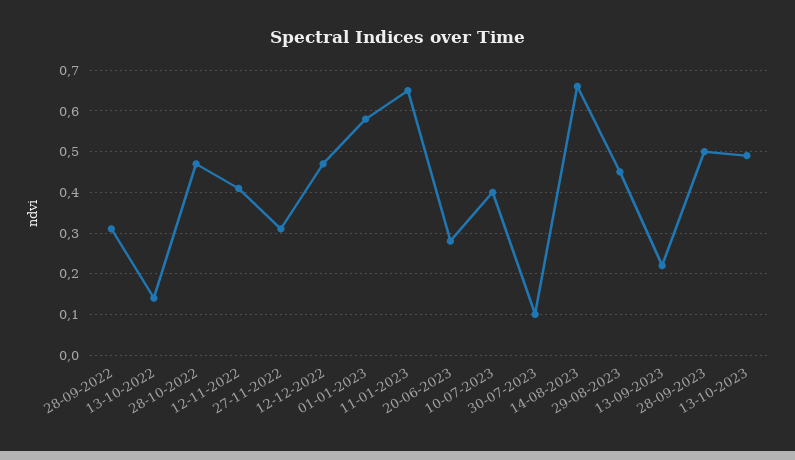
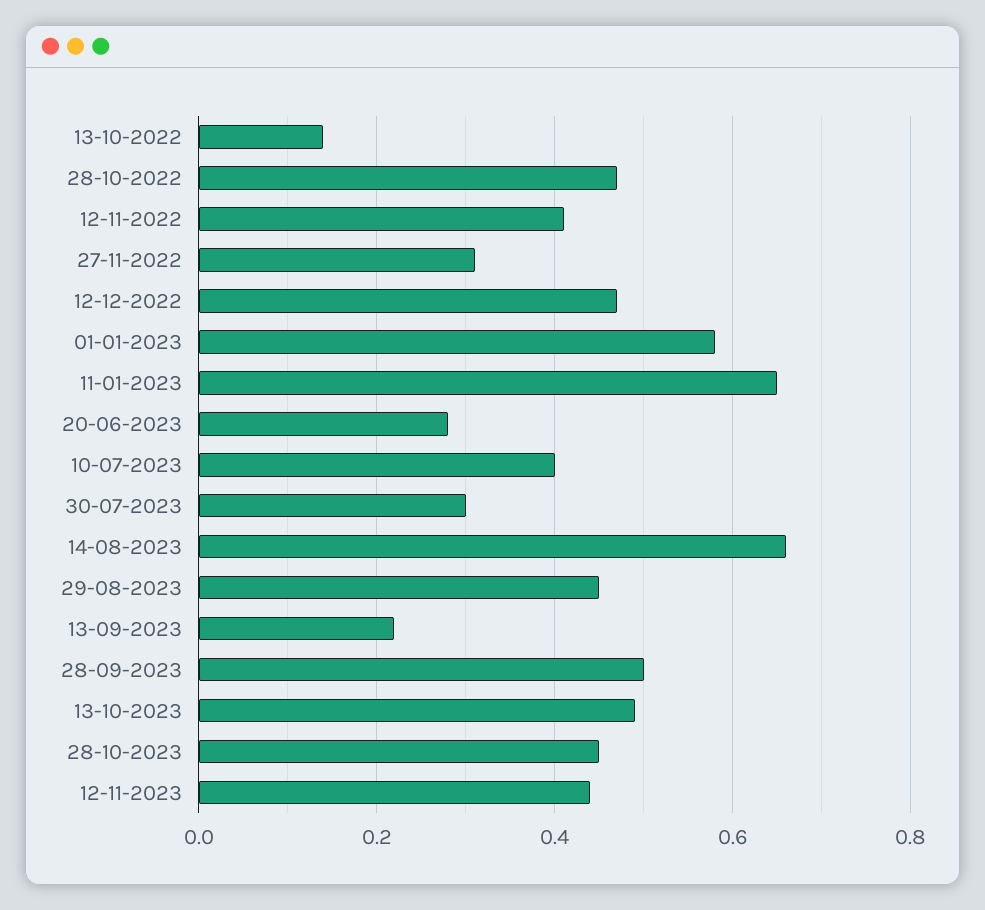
28-09-2022: 0.3 -> none
30-07-2023: 0.1 -> 0.3
28-10-2023: none -> 0.45
12-11-2023: none -> 0.45

